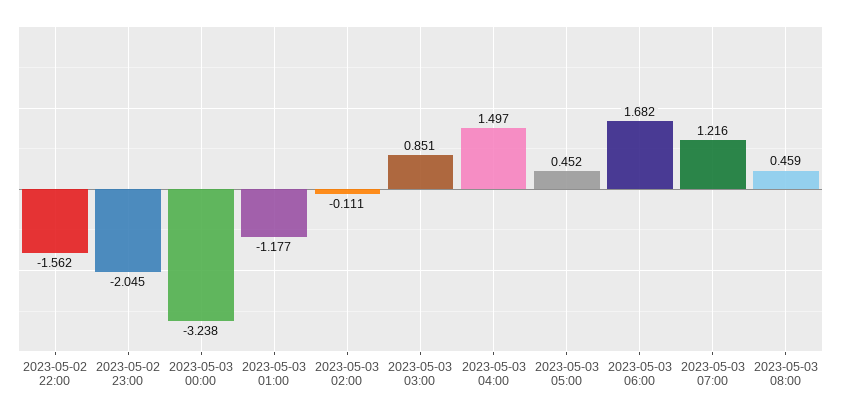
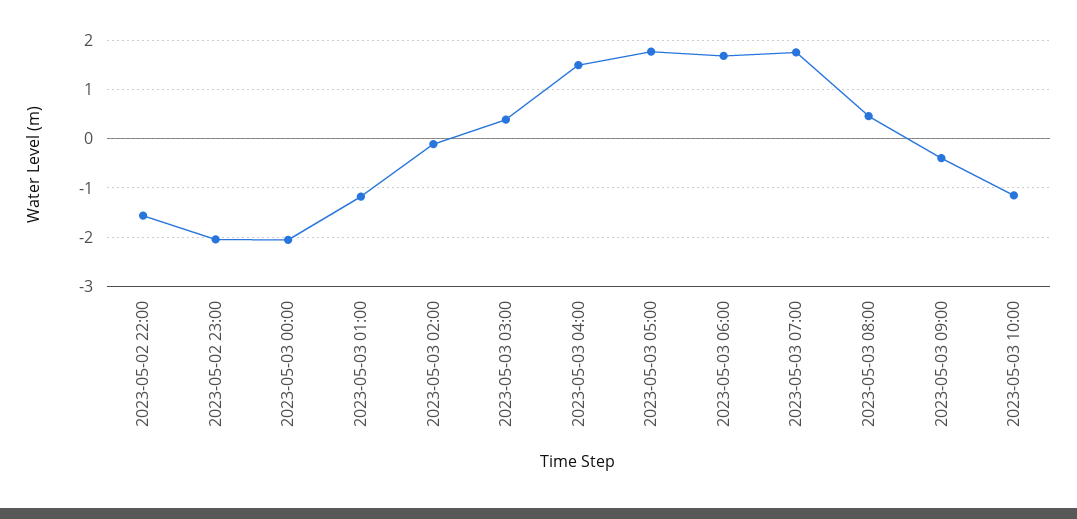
2023-05-03 00:00: -3.238 -> -2
2023-05-03 03:00: 0.851 -> 0.4
2023-05-03 05:00: 0.452 -> 1.8
2023-05-03 07:00: 1.216 -> 1.8
2023-05-03 09:00: none -> -0.4
2023-05-03 10:00: none -> -1.2

